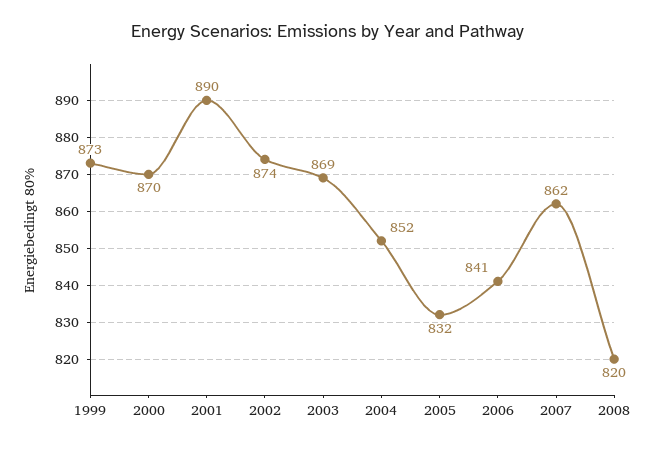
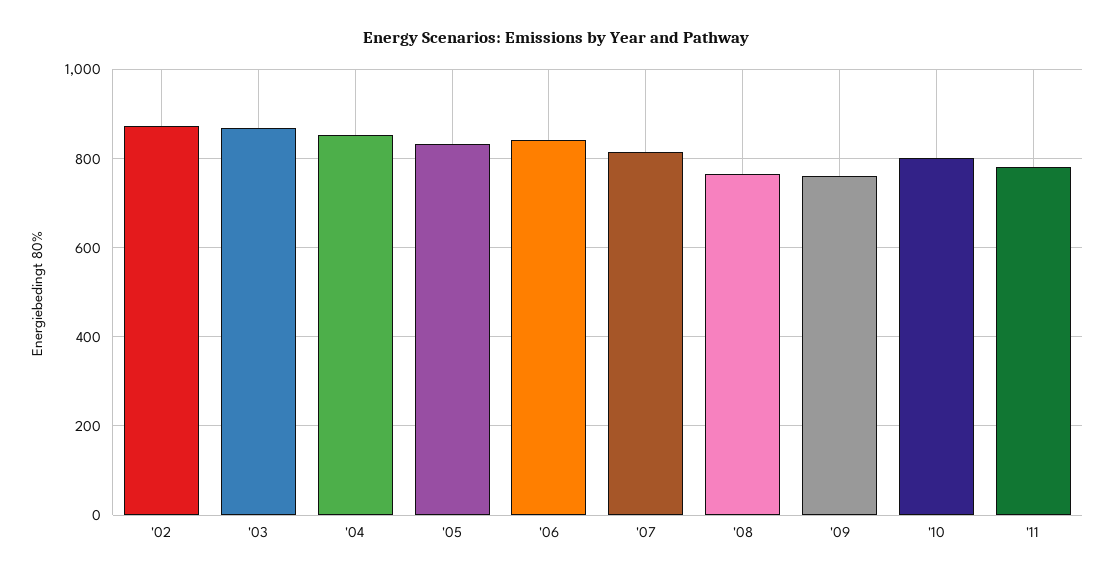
1999: 873 -> none
2000: 870 -> none
2001: 890 -> none
2007: 862 -> 820
2008: 820 -> 760
'09: none -> 760
'10: none -> 800
'11: none -> 780

